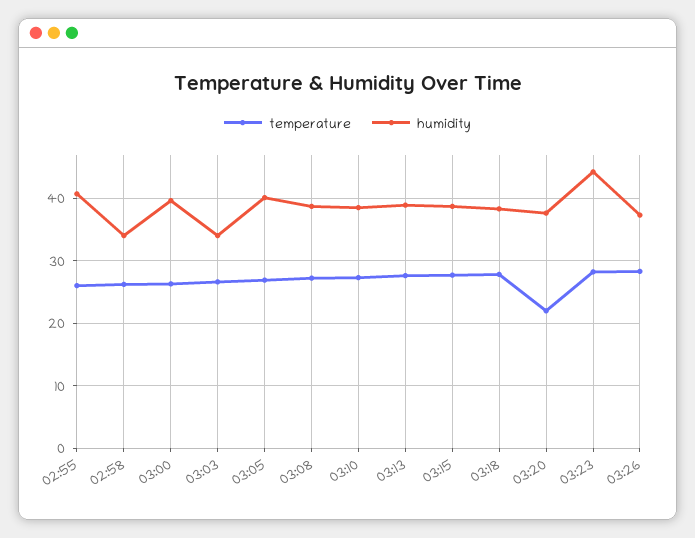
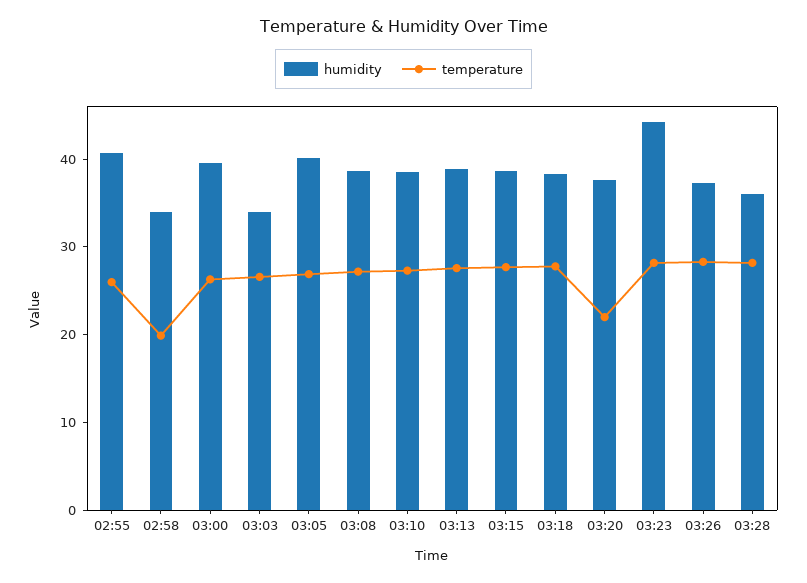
temperature, 02:58: 26 -> 20
humidity, 03:28: none -> 36
temperature, 03:28: none -> 28

